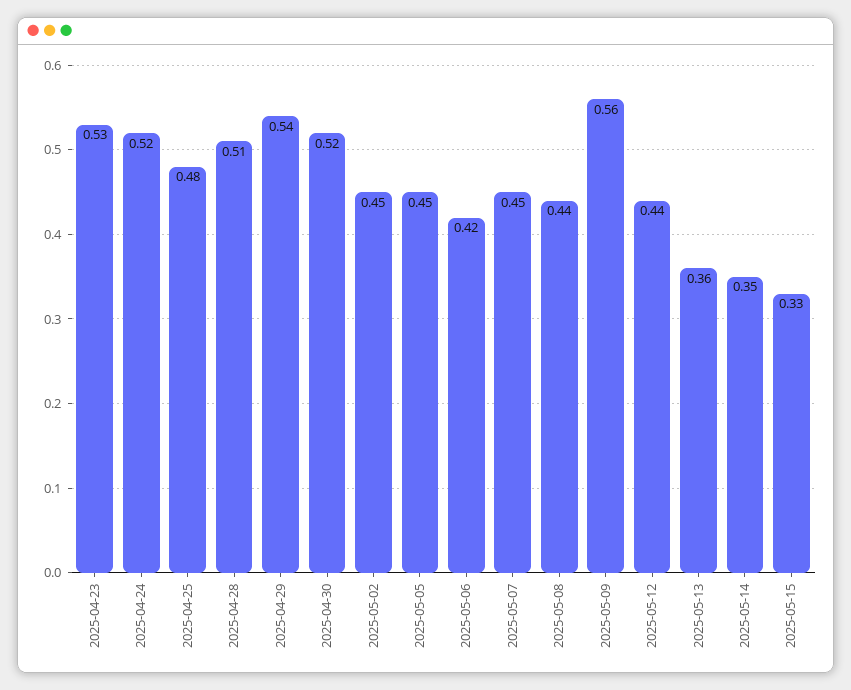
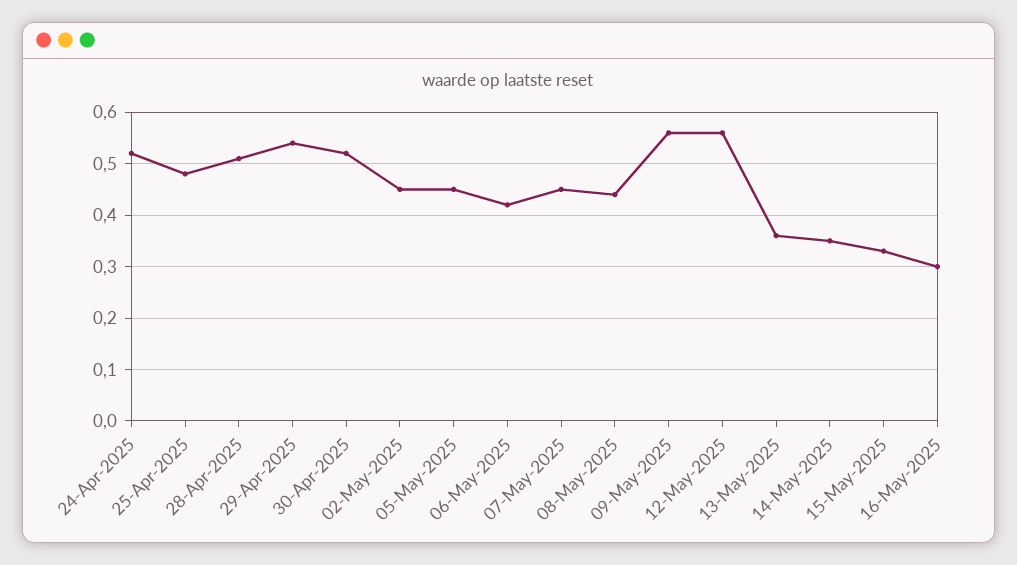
2025-04-23: 0.53 -> none
2025-05-12: 0.44 -> 0.55
16-May-2025: none -> 0.3

